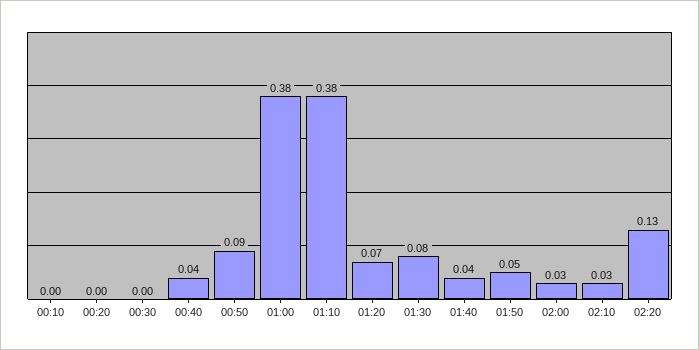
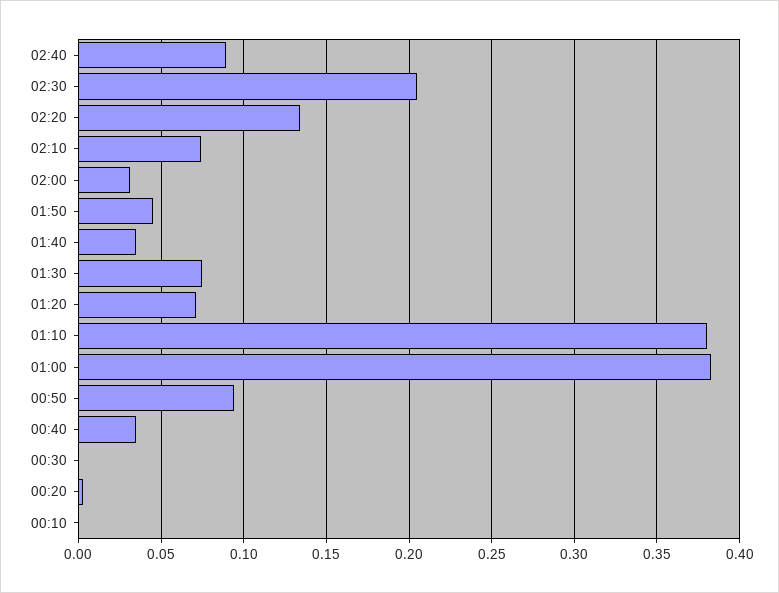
02:10: 0.03 -> 0.075
02:40: none -> 0.09
02:30: none -> 0.205

